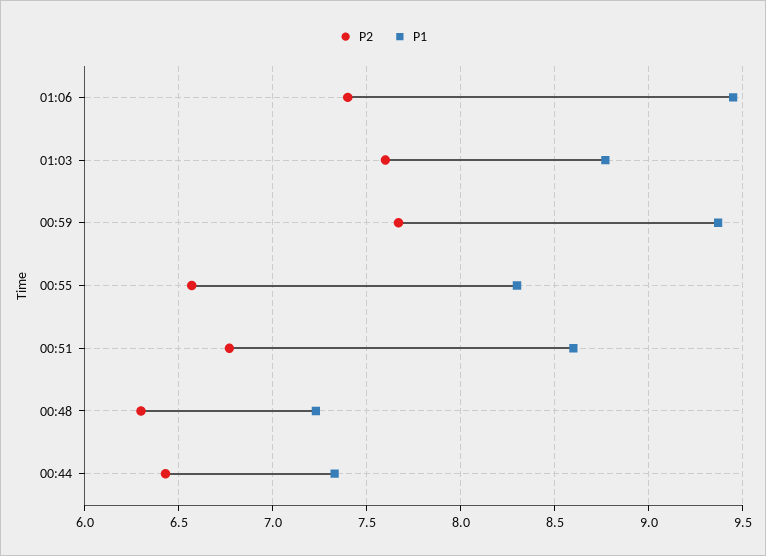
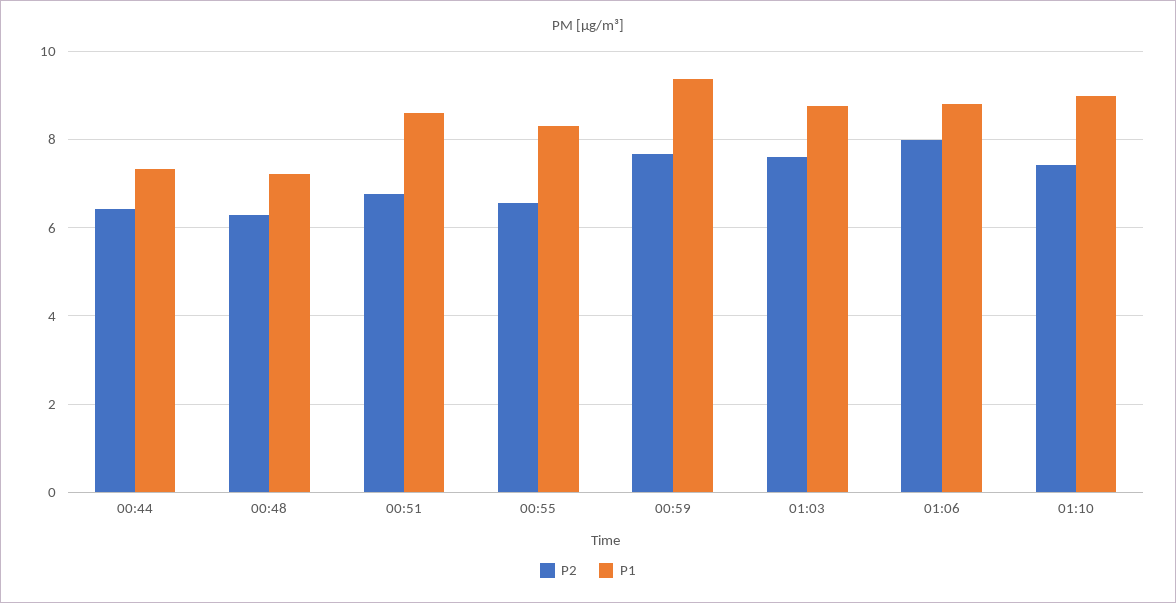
P2, 01:06: 7.4 -> 8
P1, 01:06: 9.45 -> 8.8
P2, 01:10: none -> 7.4
P1, 01:10: none -> 9

